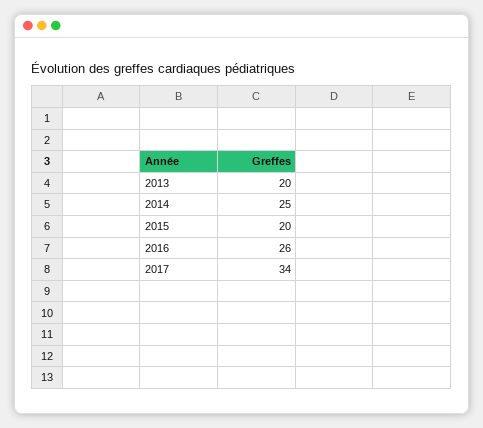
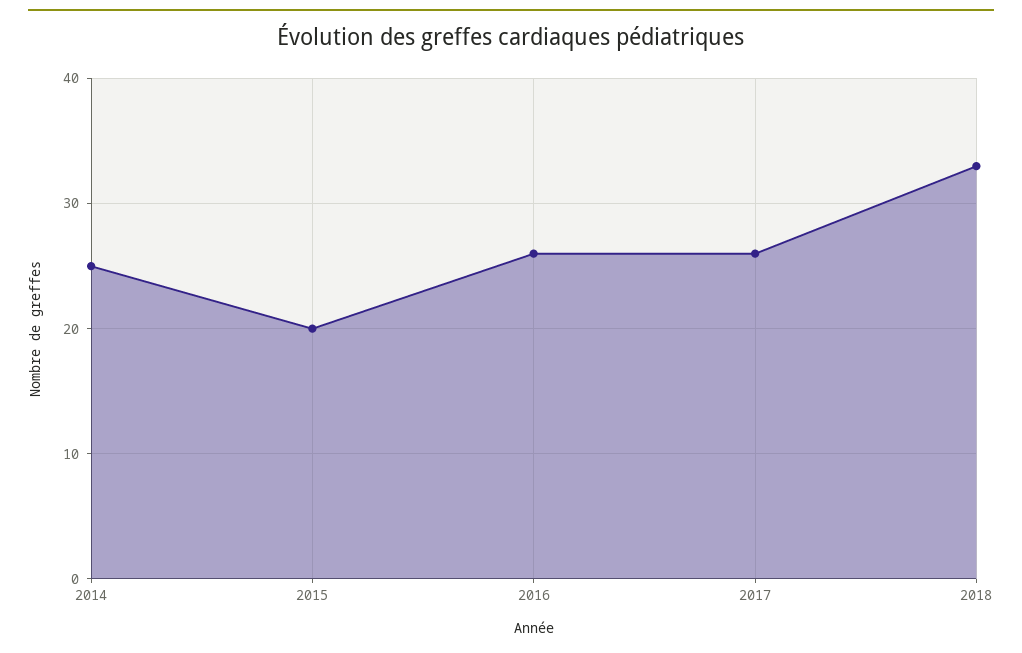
2013: 20 -> none
2017: 34 -> 26
2018: none -> 33

